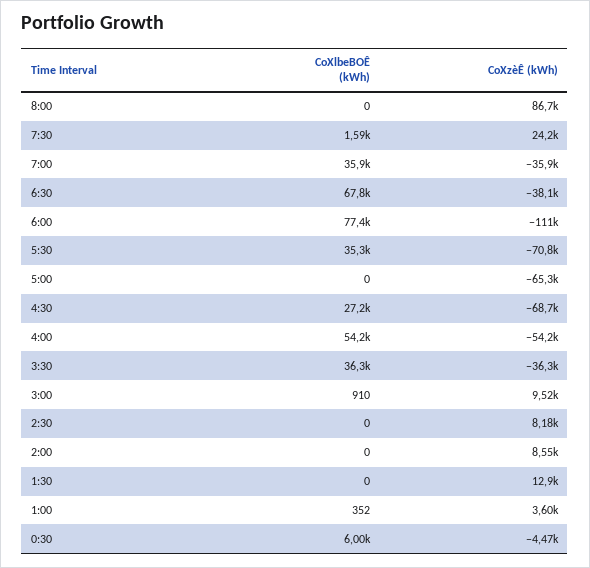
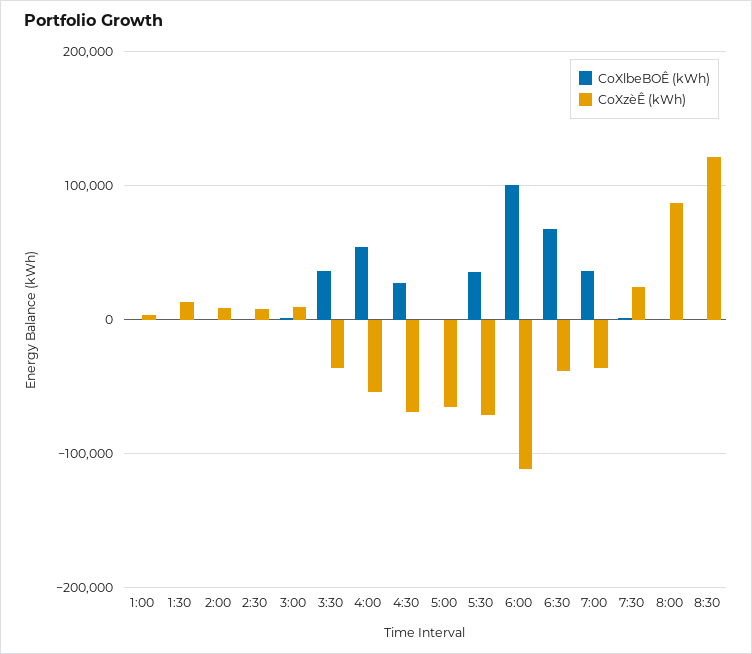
CoXlbeBOÊ (kWh), 6:00: 77400 -> 100000
CoXlbeBOÊ (kWh), 0:30: 6000 -> none
CoXzèÊ (kWh), 0:30: -4470 -> none
CoXlbeBOÊ (kWh), 8:30: none -> 0
CoXzèÊ (kWh), 8:30: none -> 120000

